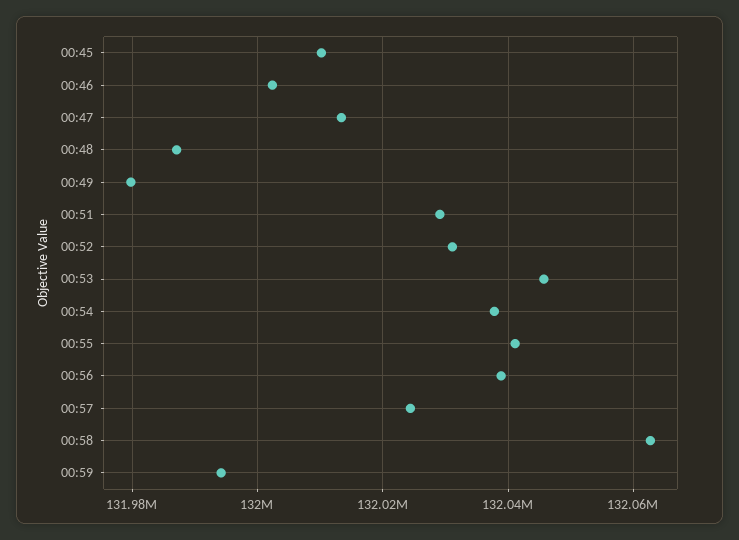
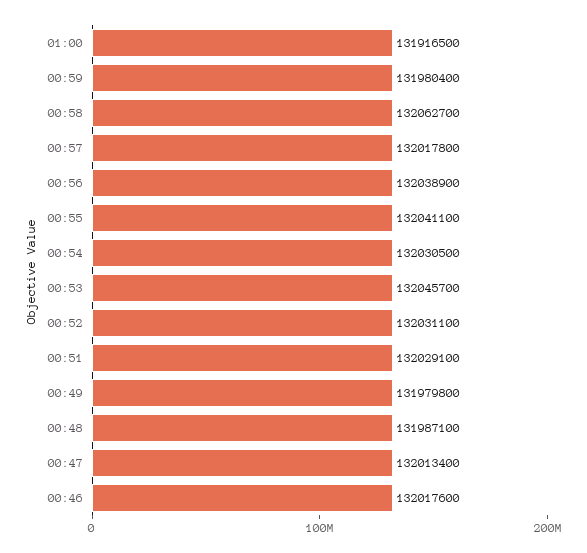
00:45: 132010000 -> none
00:46: 132002000 -> 132017600
00:54: 132038000 -> 132030500
00:57: 132024000 -> 132017800
00:59: 131994000 -> 131980400
01:00: none -> 131916500

